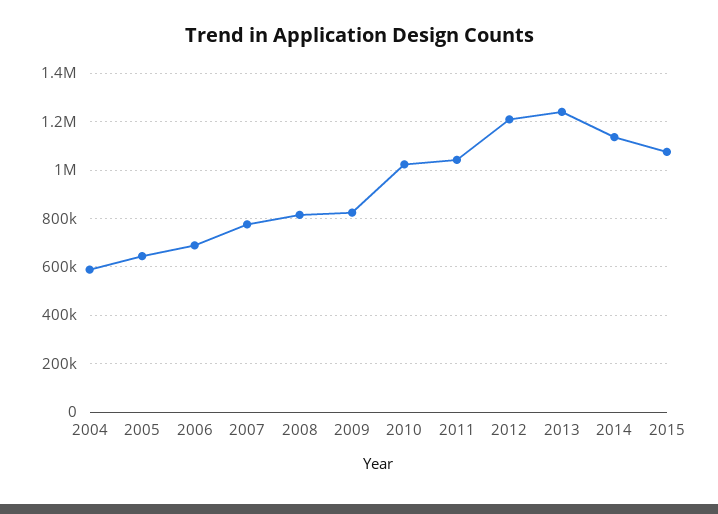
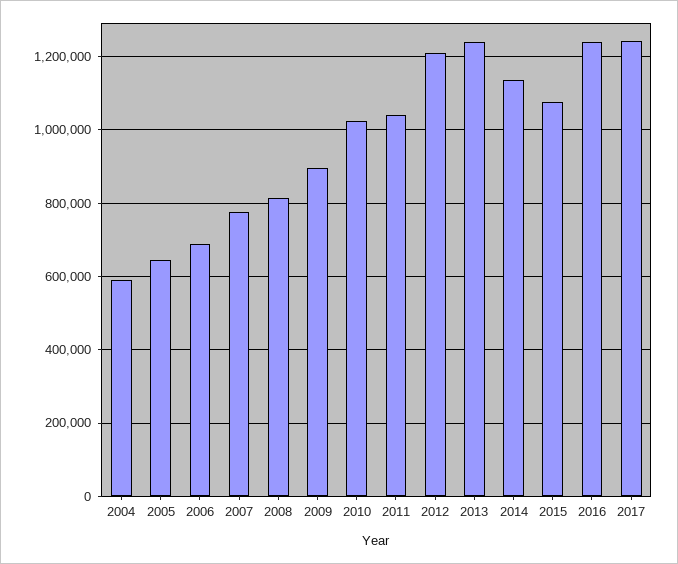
2009: 825000 -> 900000
2016: none -> 1240000
2017: none -> 1240000

